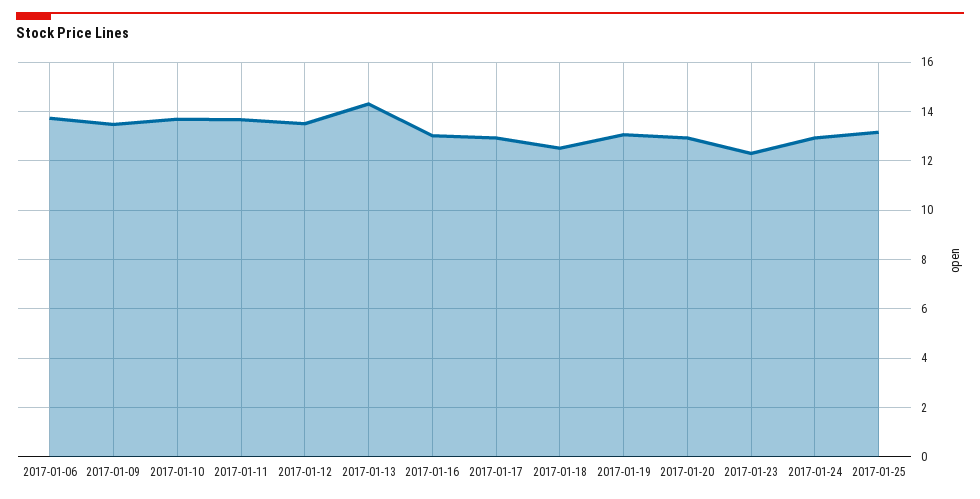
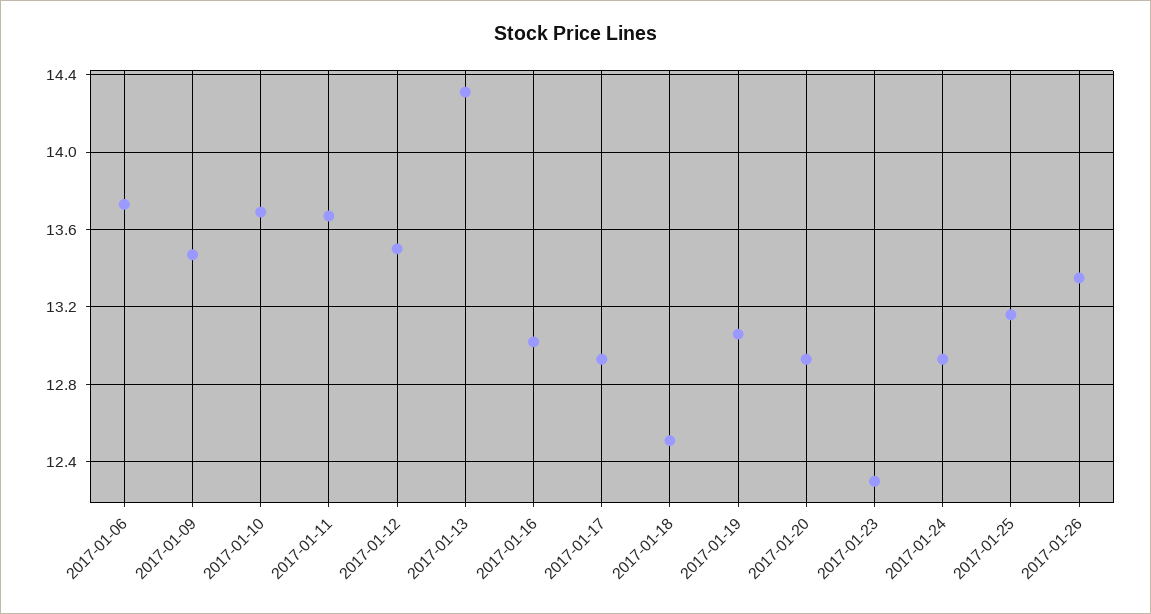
2017-01-26: none -> 13.35

